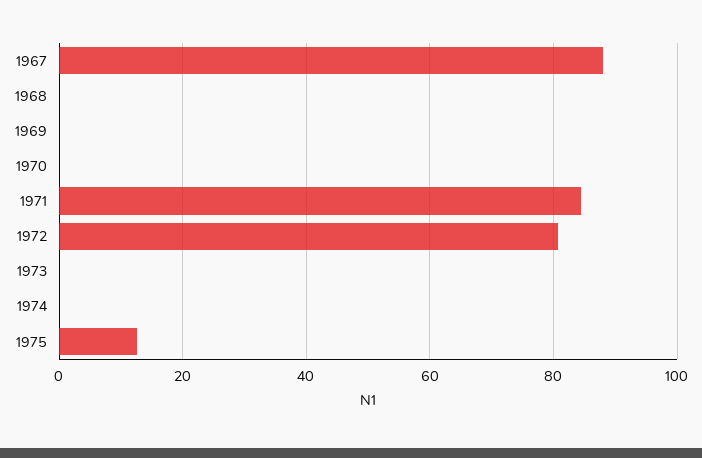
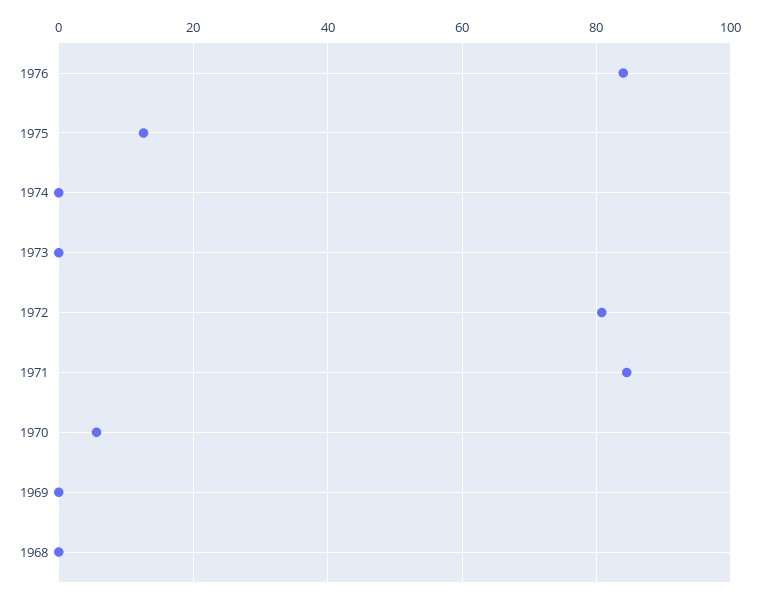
1967: 88 -> none
1970: 0 -> 6
1976: none -> 84

